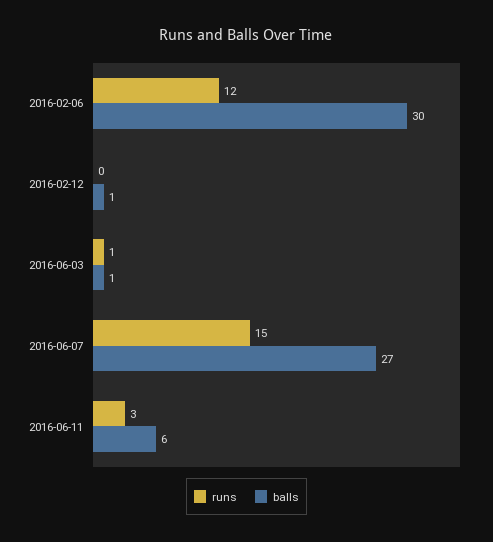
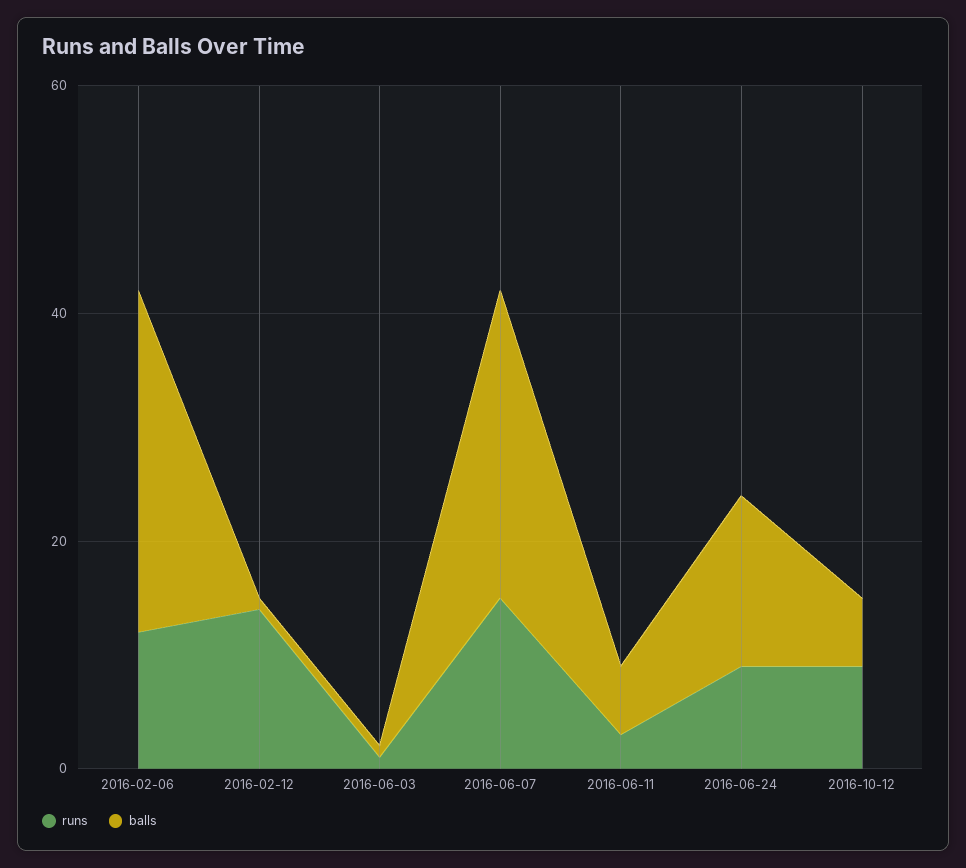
runs, 2016-02-12: 0 -> 15
runs, 2016-06-24: none -> 10
balls, 2016-06-24: none -> 15
runs, 2016-10-12: none -> 10
balls, 2016-10-12: none -> 5

